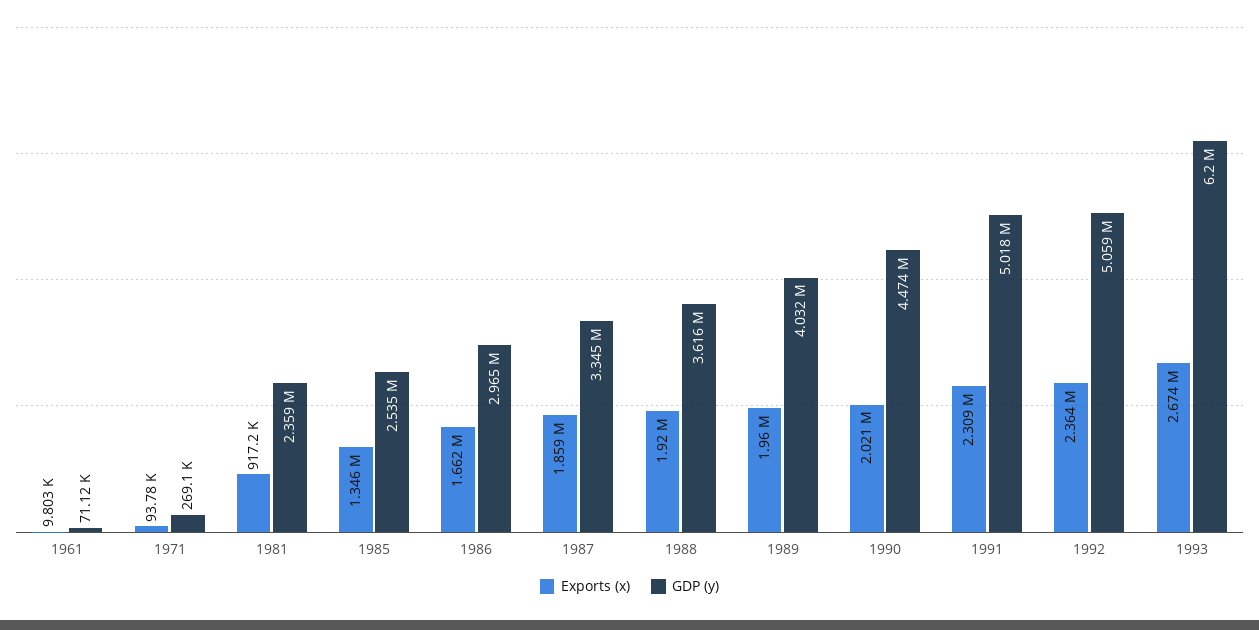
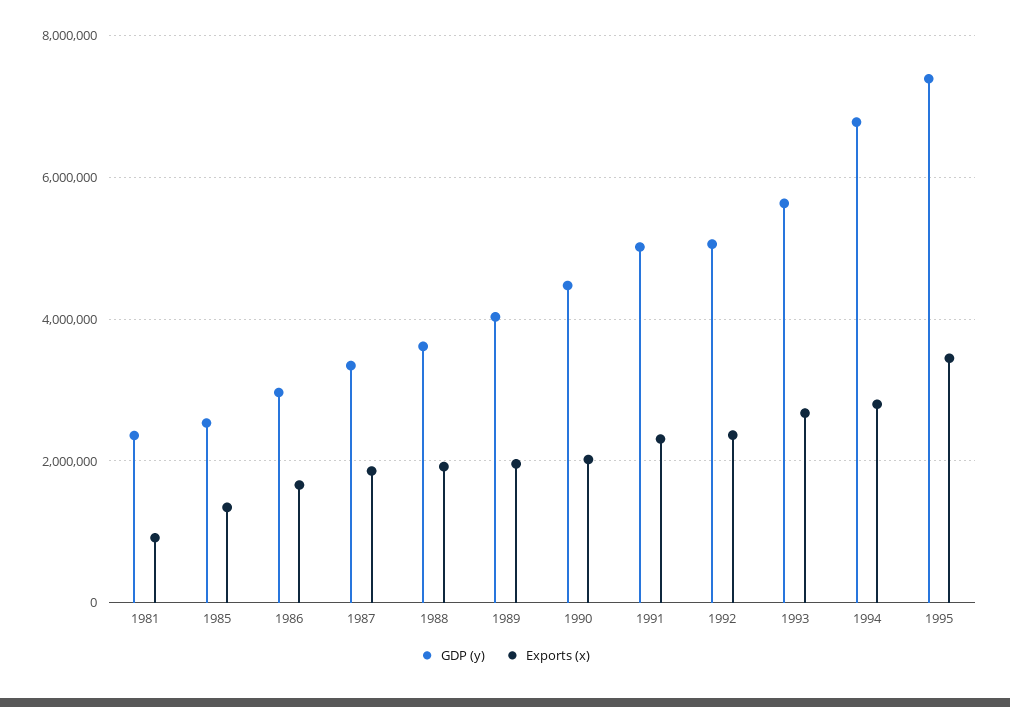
Exports (x), 1961: 9803 -> none
GDP (y), 1961: 71120 -> none
Exports (x), 1971: 93780 -> none
GDP (y), 1971: 269100 -> none
GDP (y), 1993: 6200000 -> 5600000
GDP (y), 1994: none -> 6800000
Exports (x), 1994: none -> 2800000
GDP (y), 1995: none -> 7400000
Exports (x), 1995: none -> 3400000

